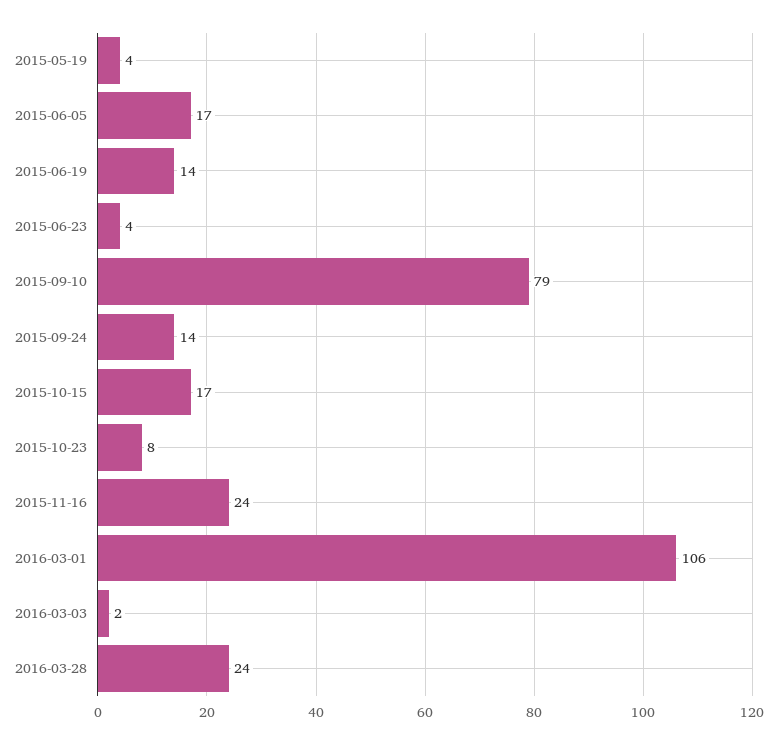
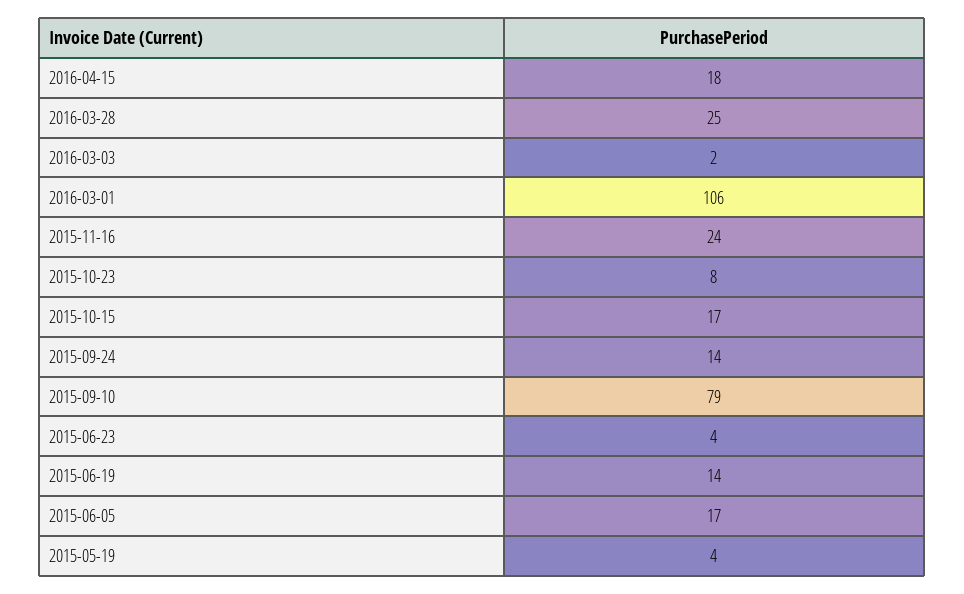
2016-03-28: 24 -> 25
2016-04-15: none -> 18

